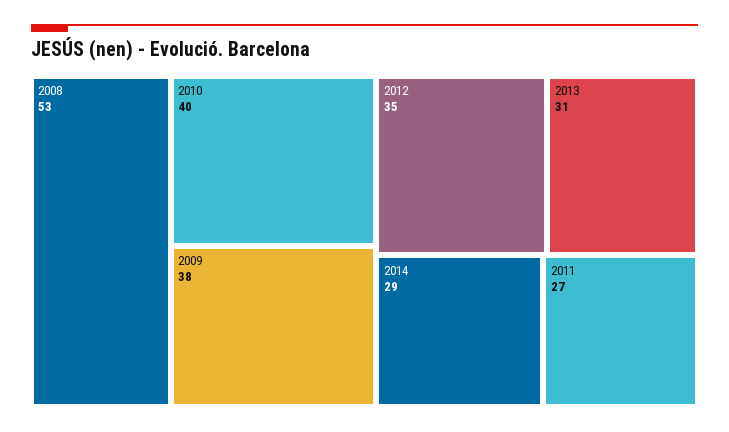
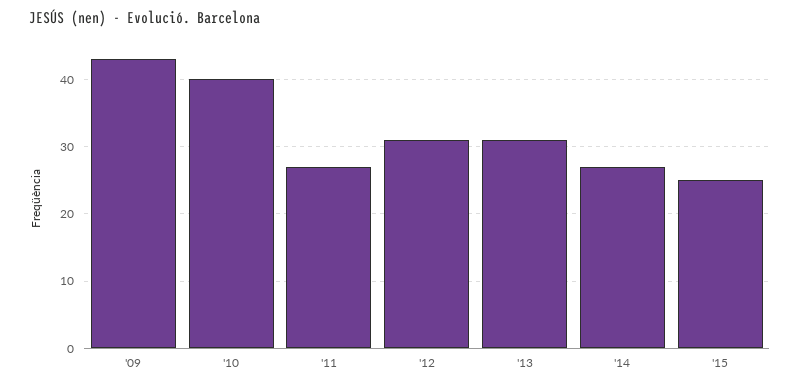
2008: 53 -> none
2009: 38 -> 43
2012: 35 -> 31
2014: 29 -> 27
'15: none -> 25

